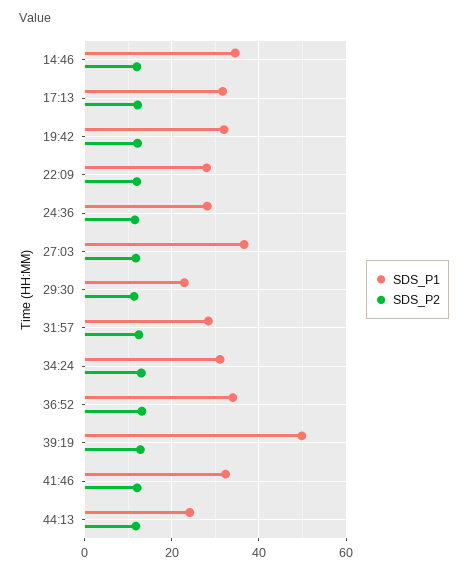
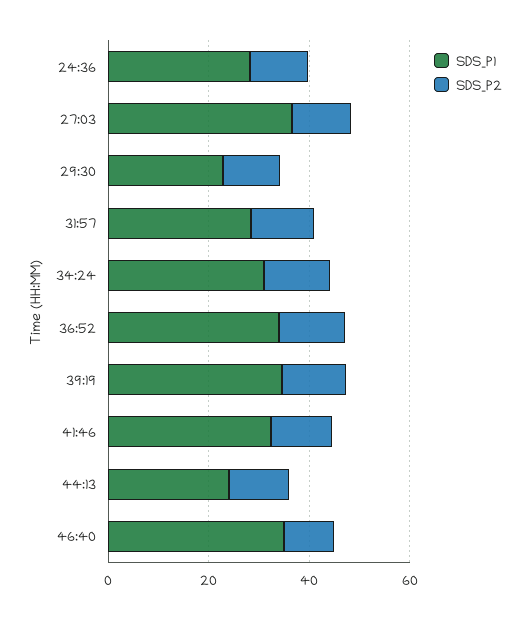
SDS_P1, 14:46: 34 -> none
SDS_P2, 14:46: 12 -> none
SDS_P1, 17:13: 32 -> none
SDS_P2, 17:13: 12 -> none
SDS_P1, 19:42: 32 -> none
SDS_P2, 19:42: 12 -> none
SDS_P1, 22:09: 28 -> none
SDS_P2, 22:09: 12 -> none
SDS_P1, 39:19: 50 -> 35
SDS_P1, 46:40: none -> 35
SDS_P2, 46:40: none -> 10

